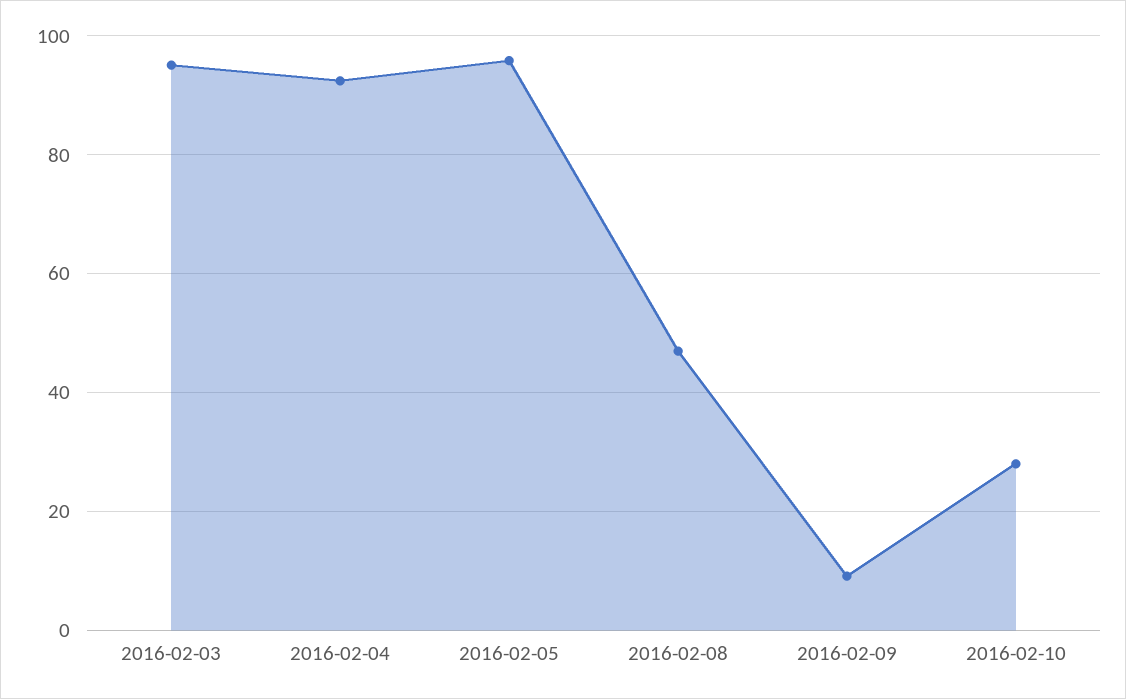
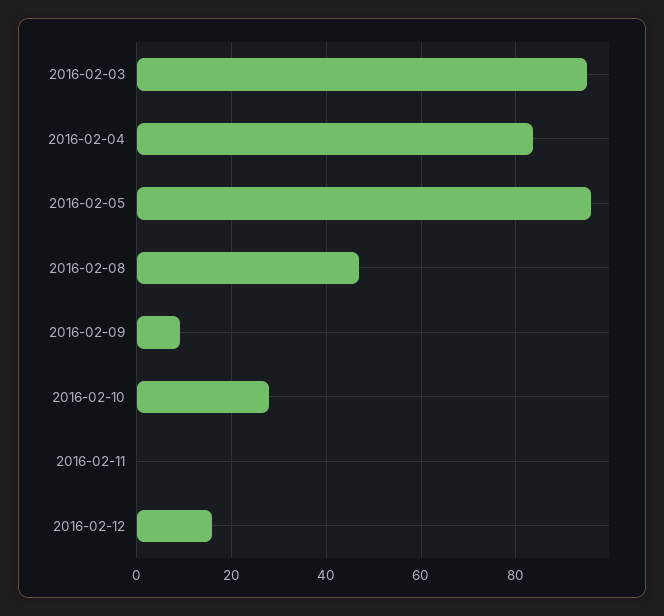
2016-02-04: 92 -> 84
2016-02-11: none -> 0
2016-02-12: none -> 16

